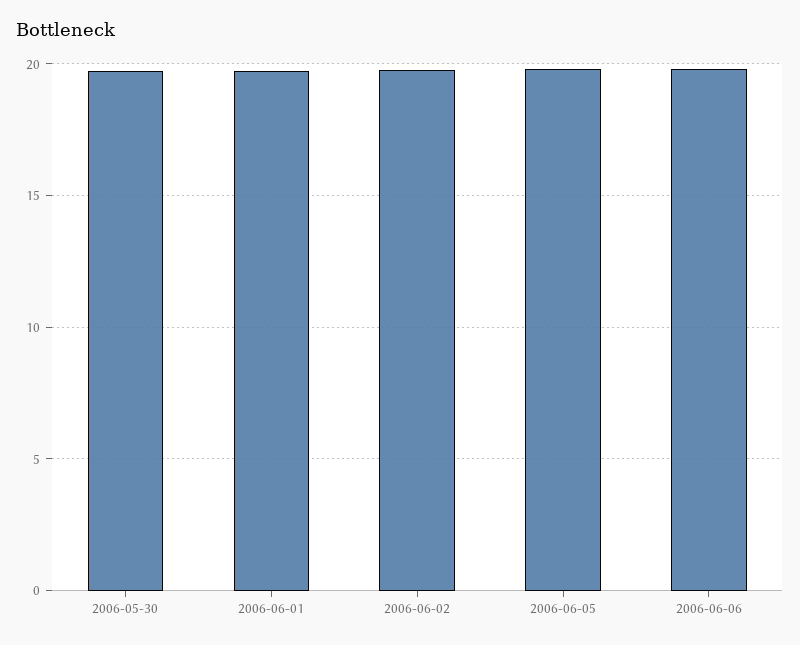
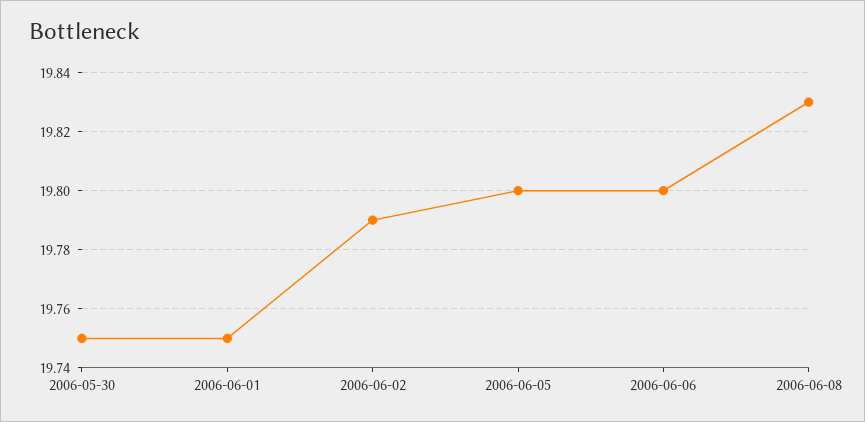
2006-06-08: none -> 19.83

